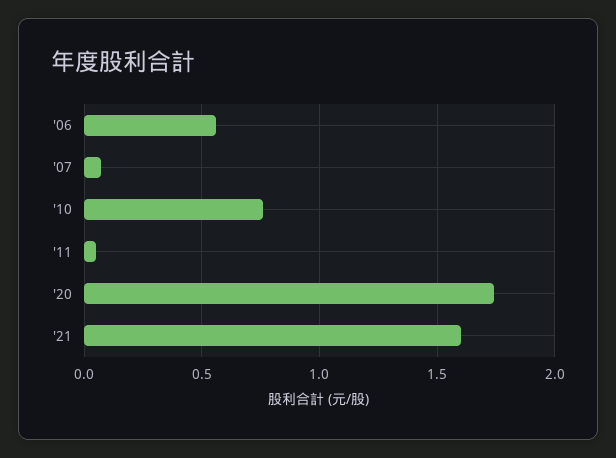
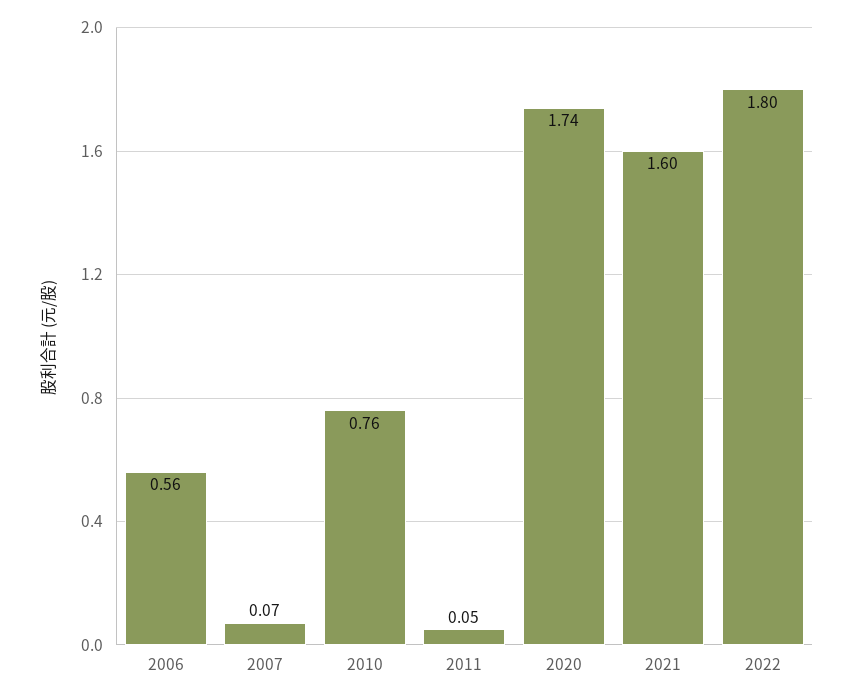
2022: none -> 1.8

